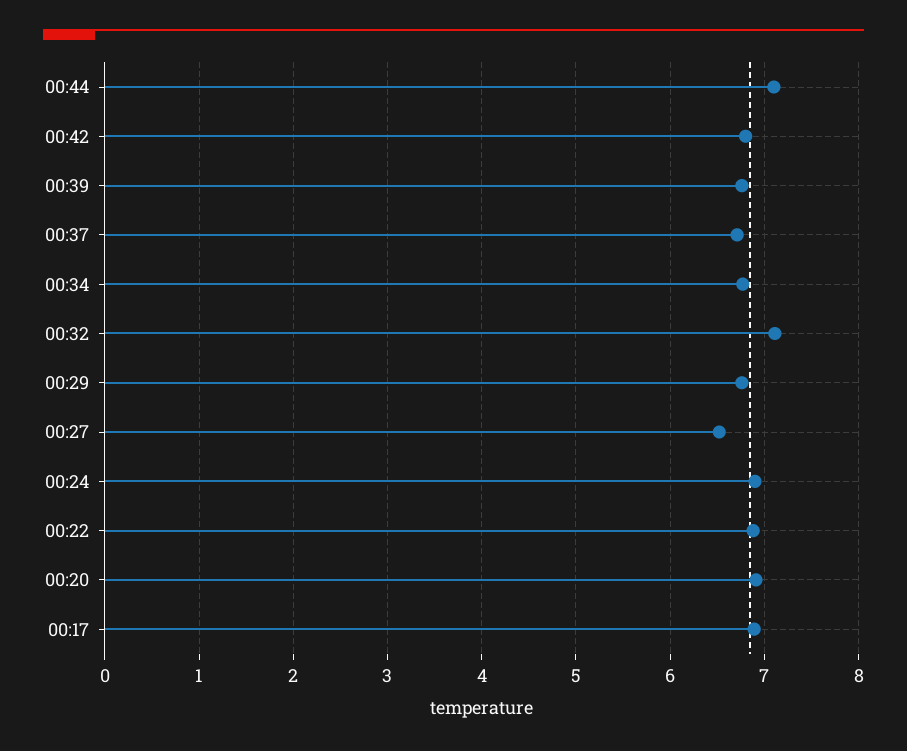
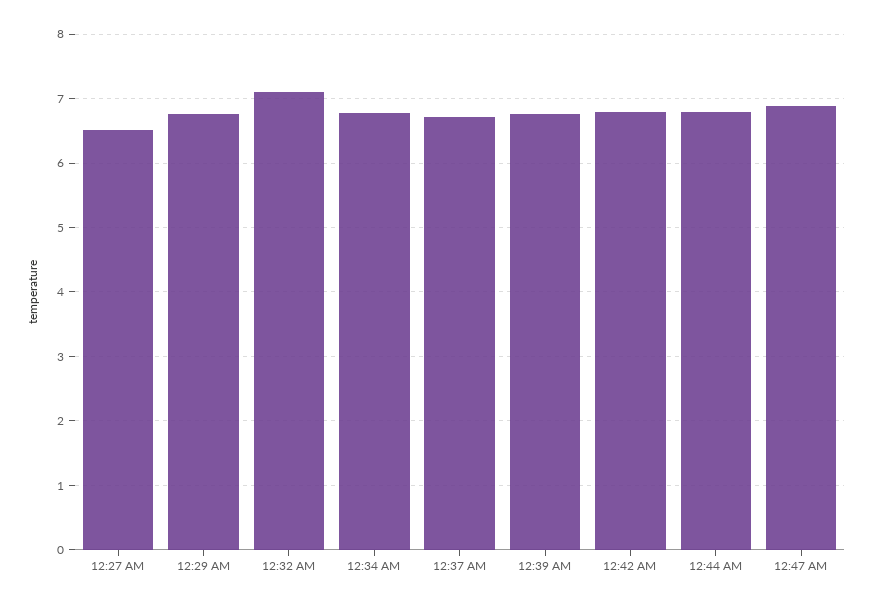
00:44: 7.1 -> 6.8
00:24: 6.9 -> none
00:22: 6.9 -> none
00:20: 6.9 -> none
00:17: 6.9 -> none
12:47 AM: none -> 6.9

